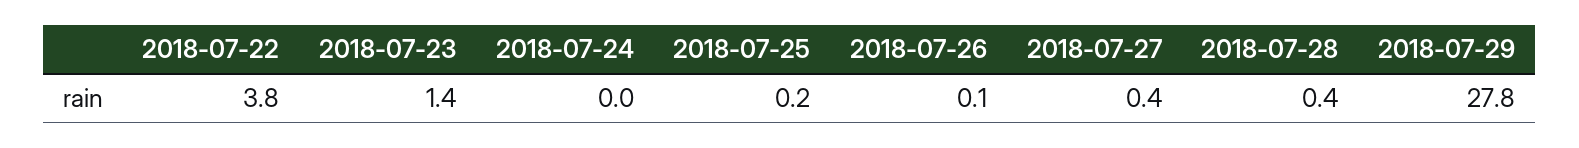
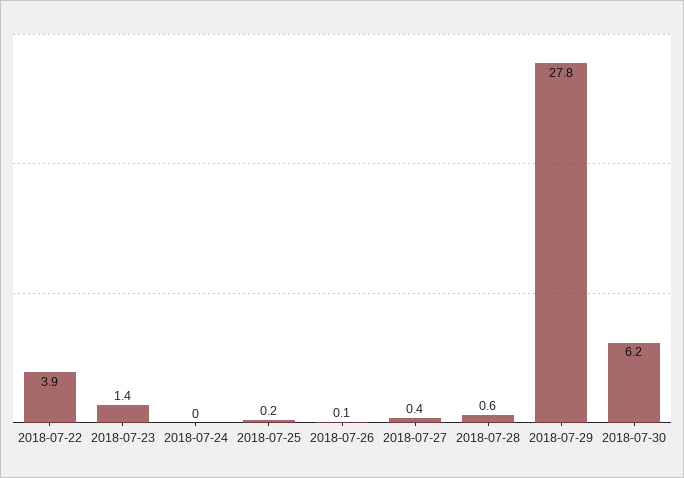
2018-07-22: 3.8 -> 3.9
2018-07-28: 0.4 -> 0.6
2018-07-30: none -> 6.2

